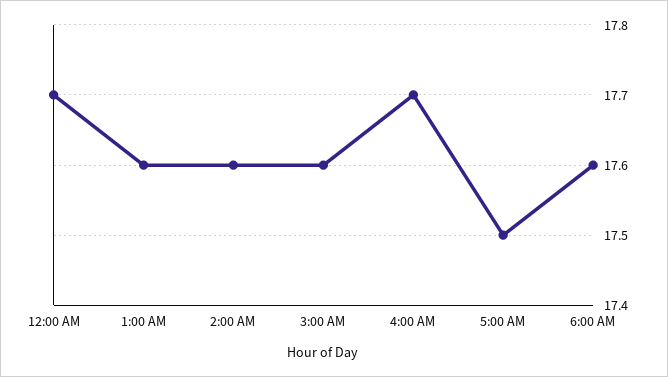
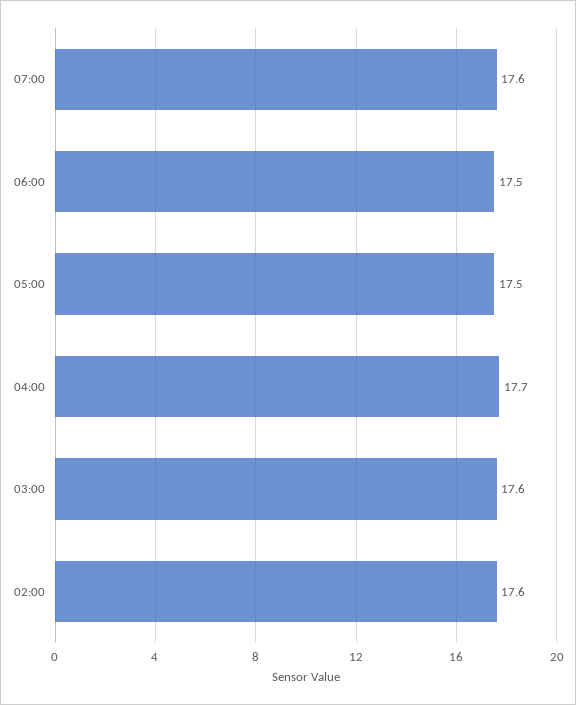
12:00 AM: 17.7 -> none
1:00 AM: 17.6 -> none
6:00 AM: 17.6 -> 17.5
07:00: none -> 17.6

